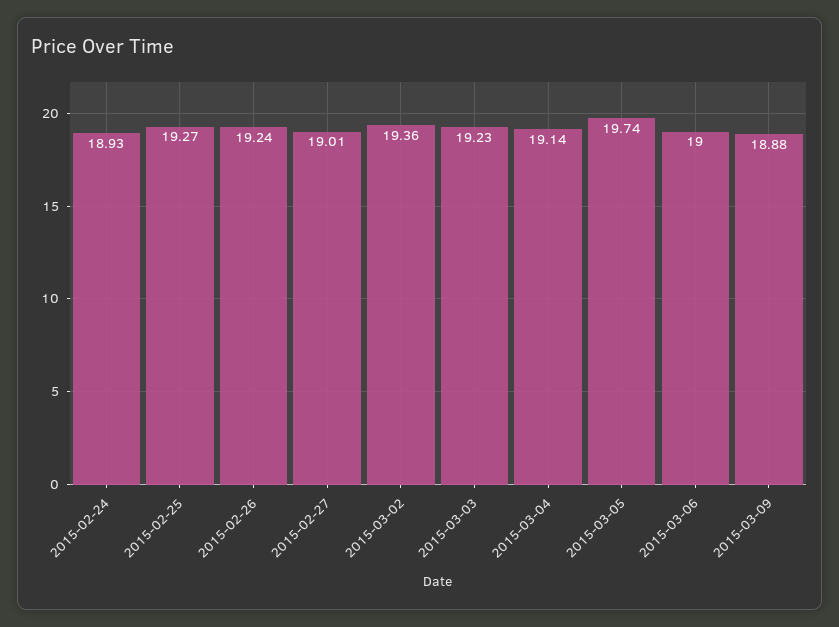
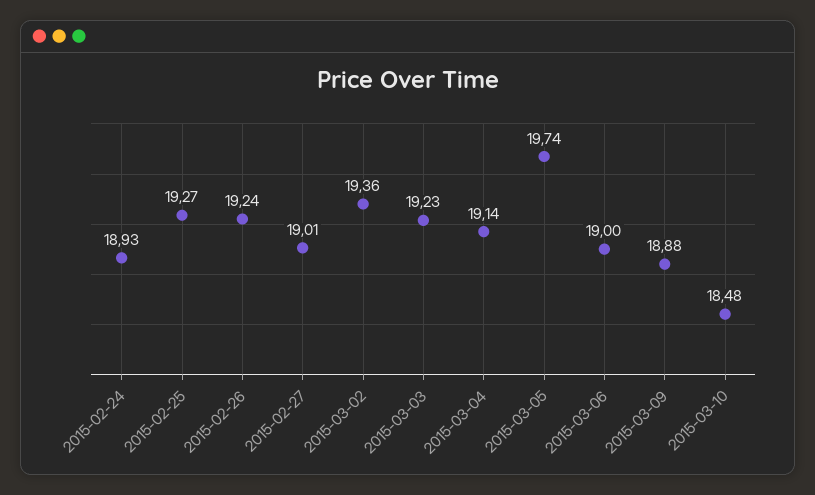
2015-03-10: none -> 18.48

